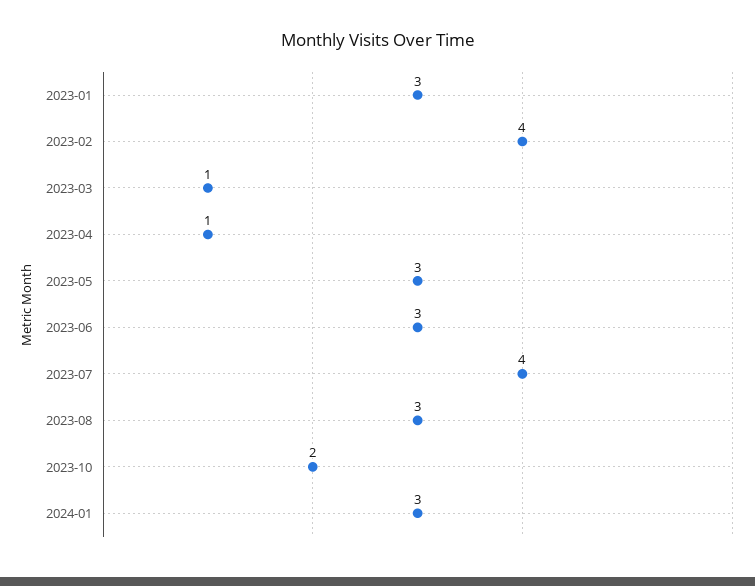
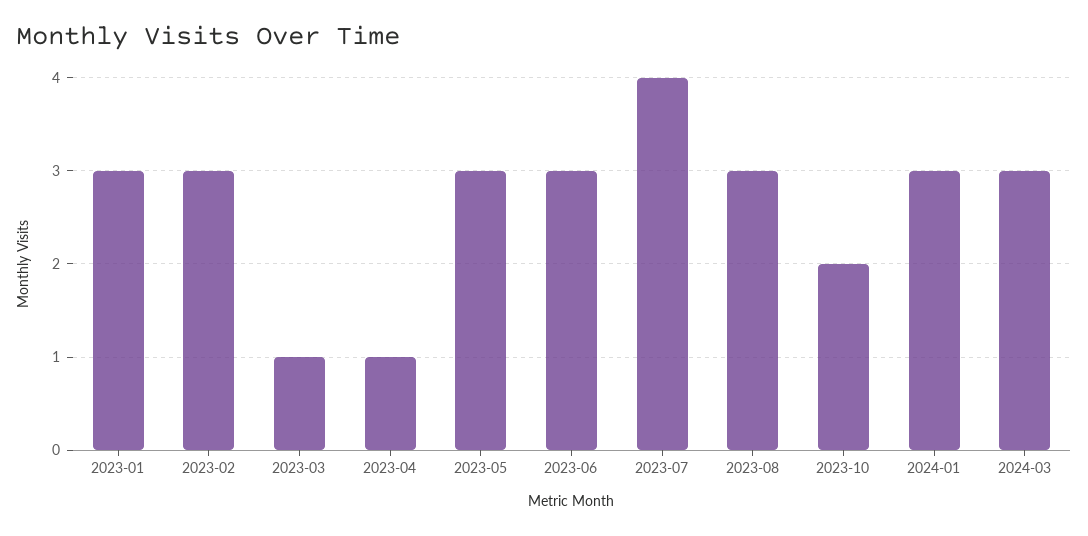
2023-02: 4 -> 3
2024-03: none -> 3

